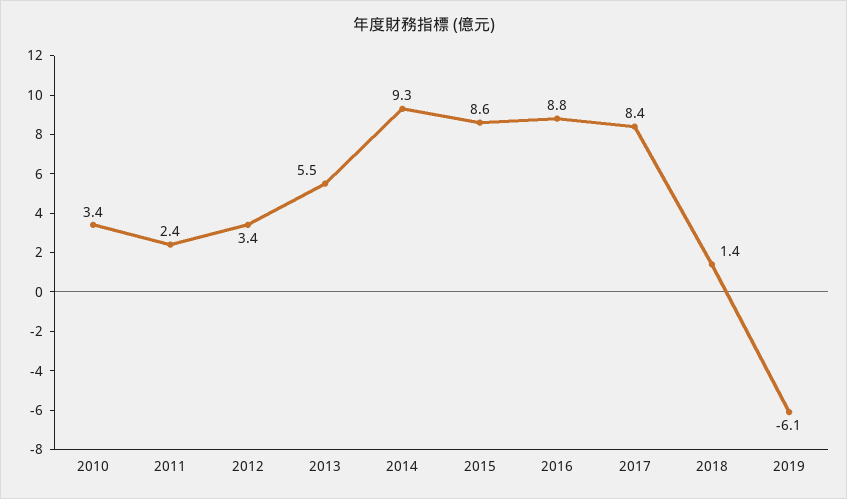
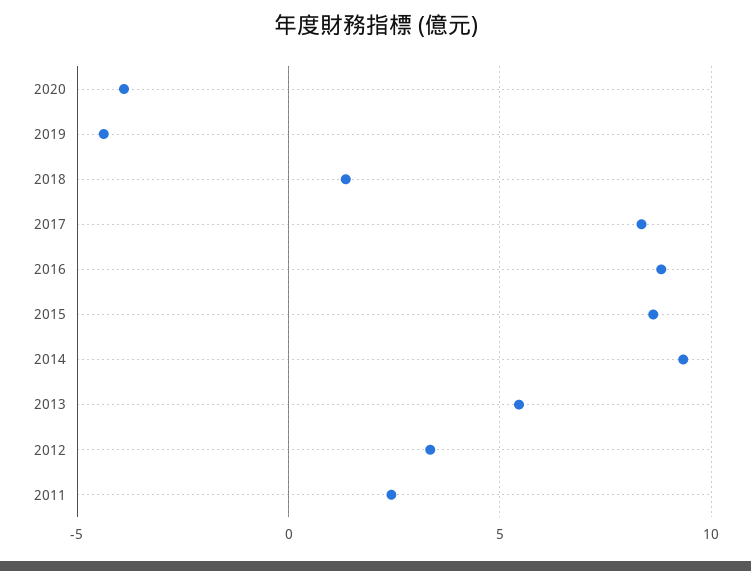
2010: 3.4 -> none
2019: -6.1 -> -4.5
2020: none -> -4

